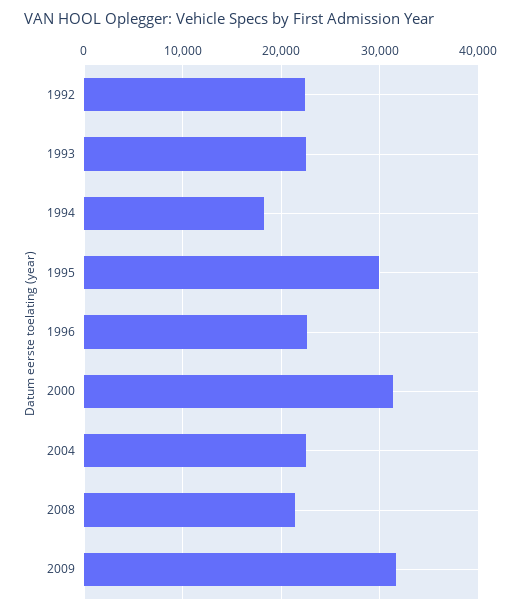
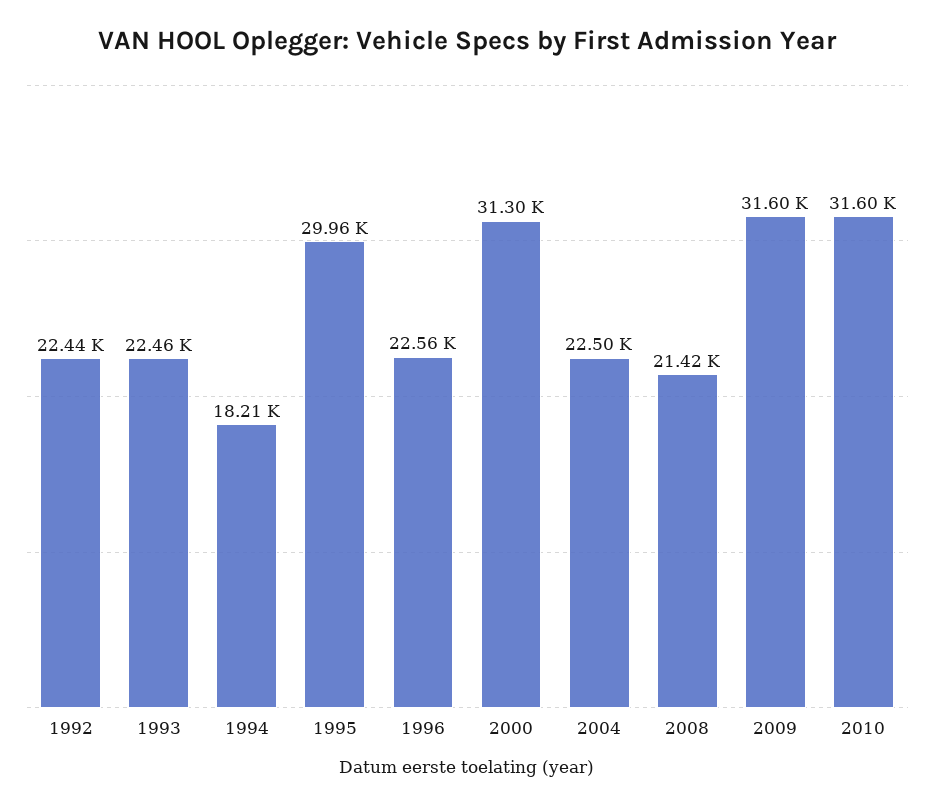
2010: none -> 31600

